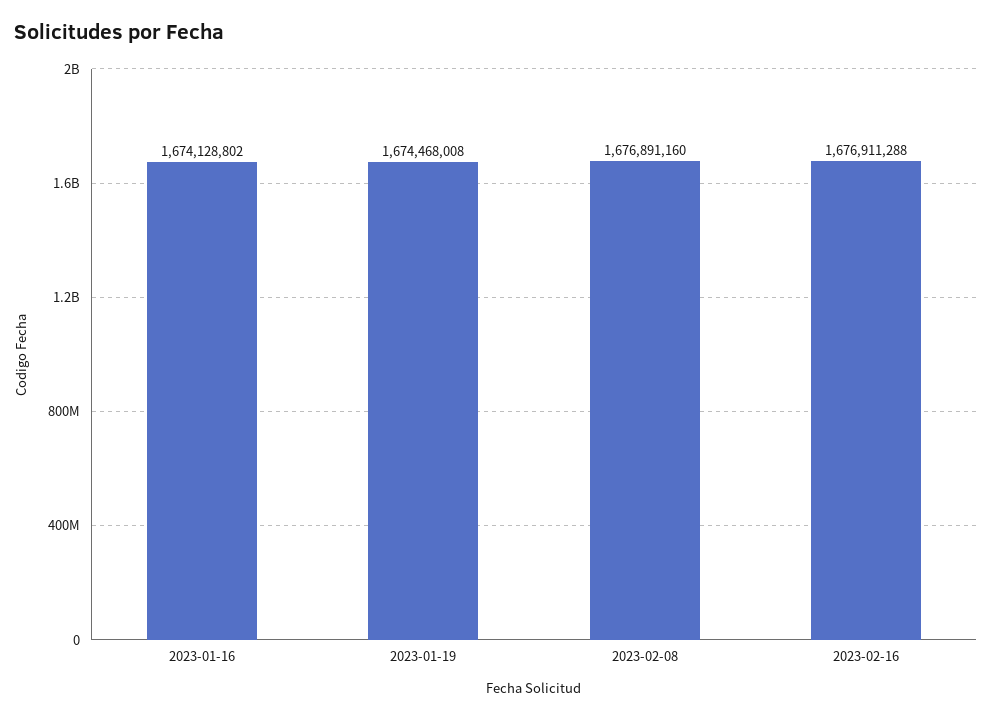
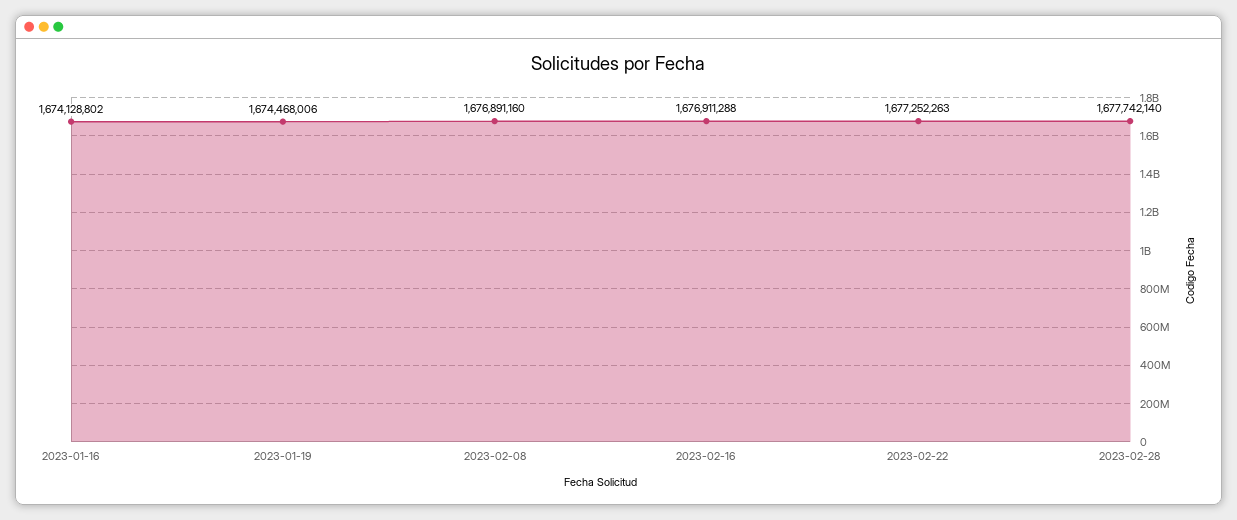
2023-01-19: 1674468008 -> 1674468006
2023-02-22: none -> 1677252263
2023-02-28: none -> 1677742140

